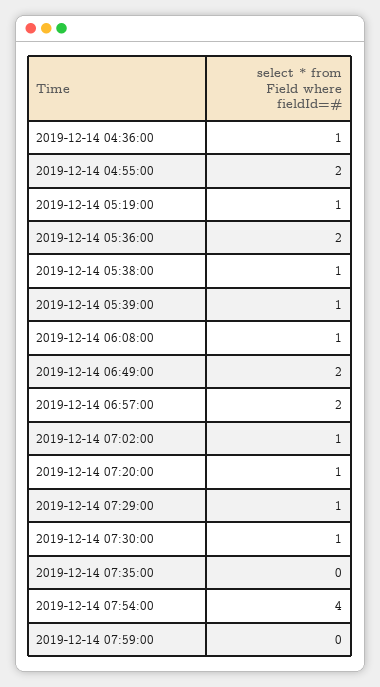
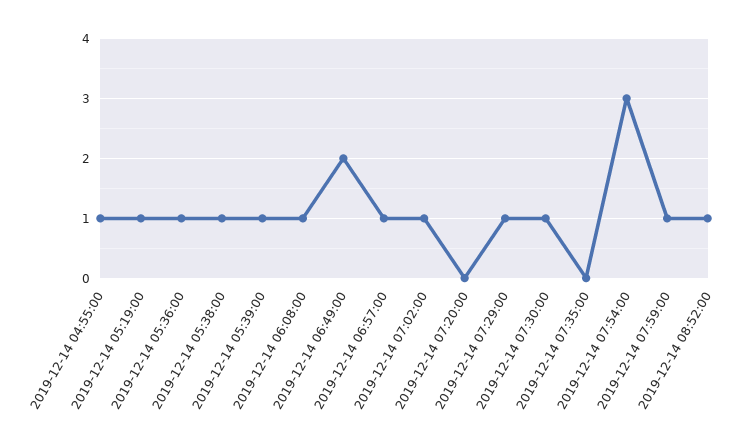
2019-12-14 04:36:00: 1 -> none
2019-12-14 04:55:00: 2 -> 1
2019-12-14 05:36:00: 2 -> 1
2019-12-14 06:57:00: 2 -> 1
2019-12-14 07:20:00: 1 -> 0
2019-12-14 07:54:00: 4 -> 3
2019-12-14 07:59:00: 0 -> 1
2019-12-14 08:52:00: none -> 1

